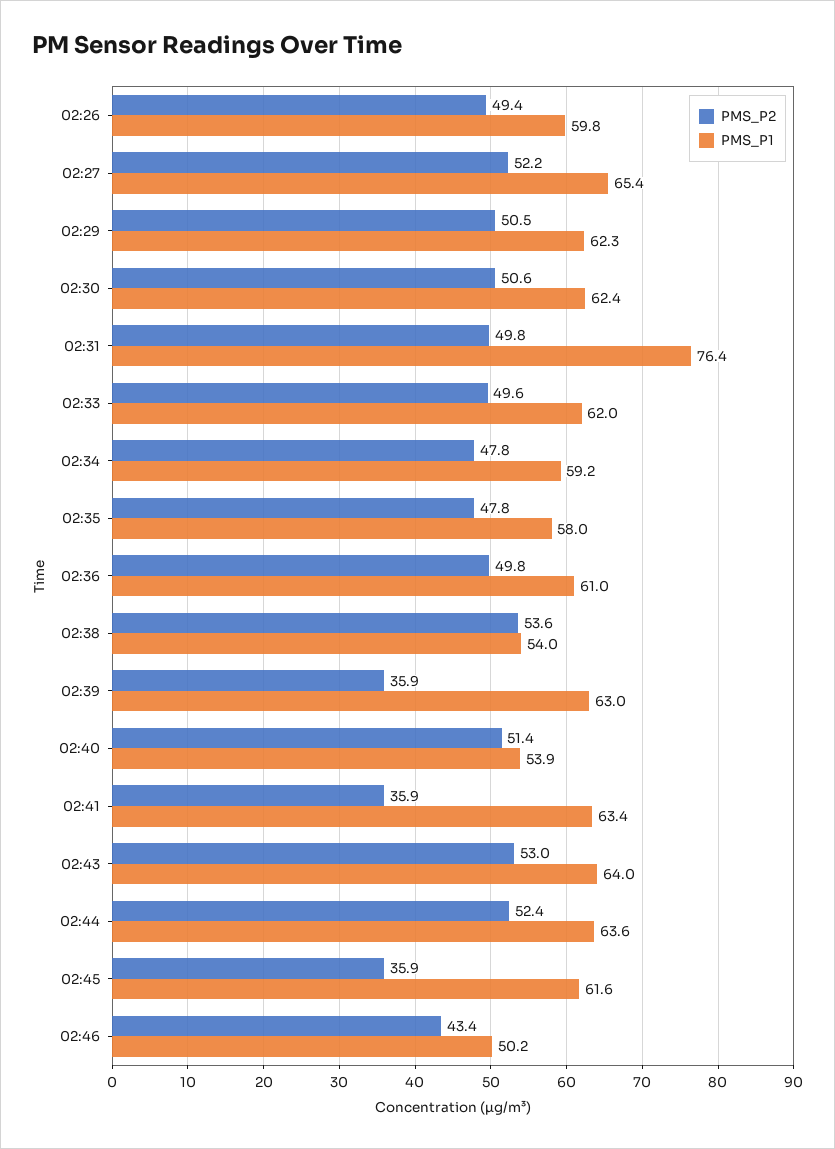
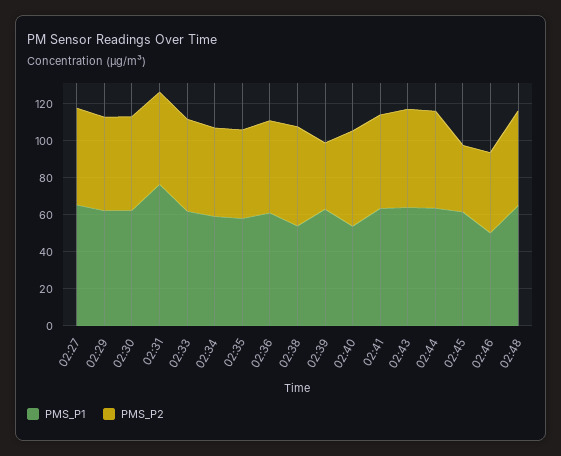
PMS_P2, 02:26: 49.4 -> none
PMS_P1, 02:26: 59.8 -> none
PMS_P2, 02:41: 35.9 -> 50
PMS_P1, 02:48: none -> 65
PMS_P2, 02:48: none -> 50

